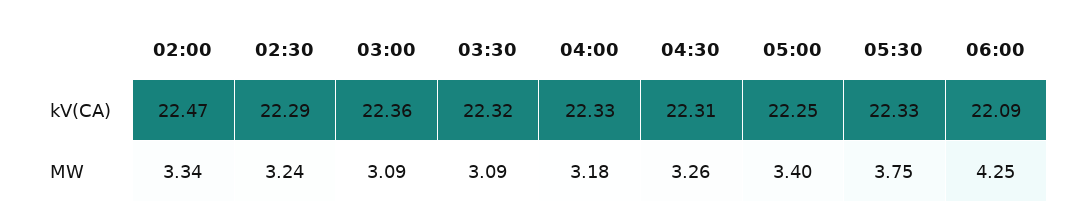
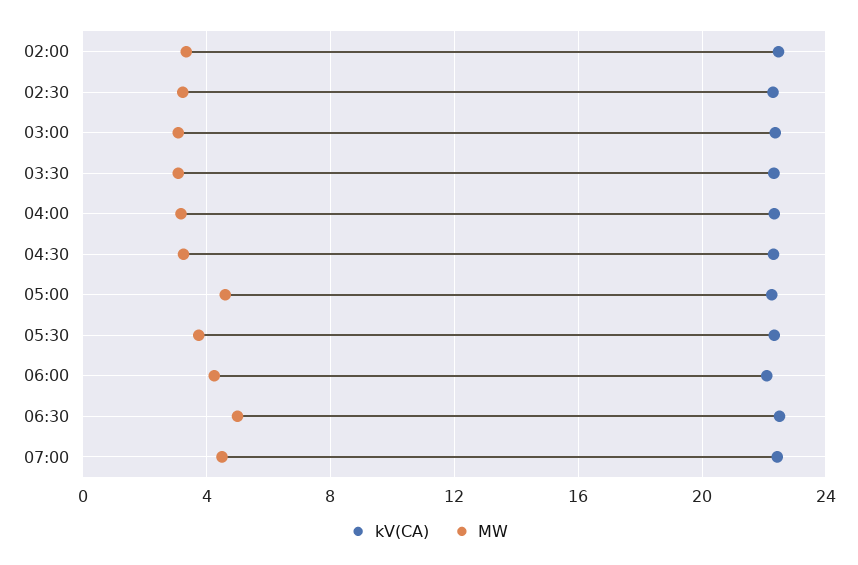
MW, 05:00: 3.4 -> 4.5
kV(CA), 06:30: none -> 22.5
MW, 06:30: none -> 5
kV(CA), 07:00: none -> 22.5
MW, 07:00: none -> 4.5

